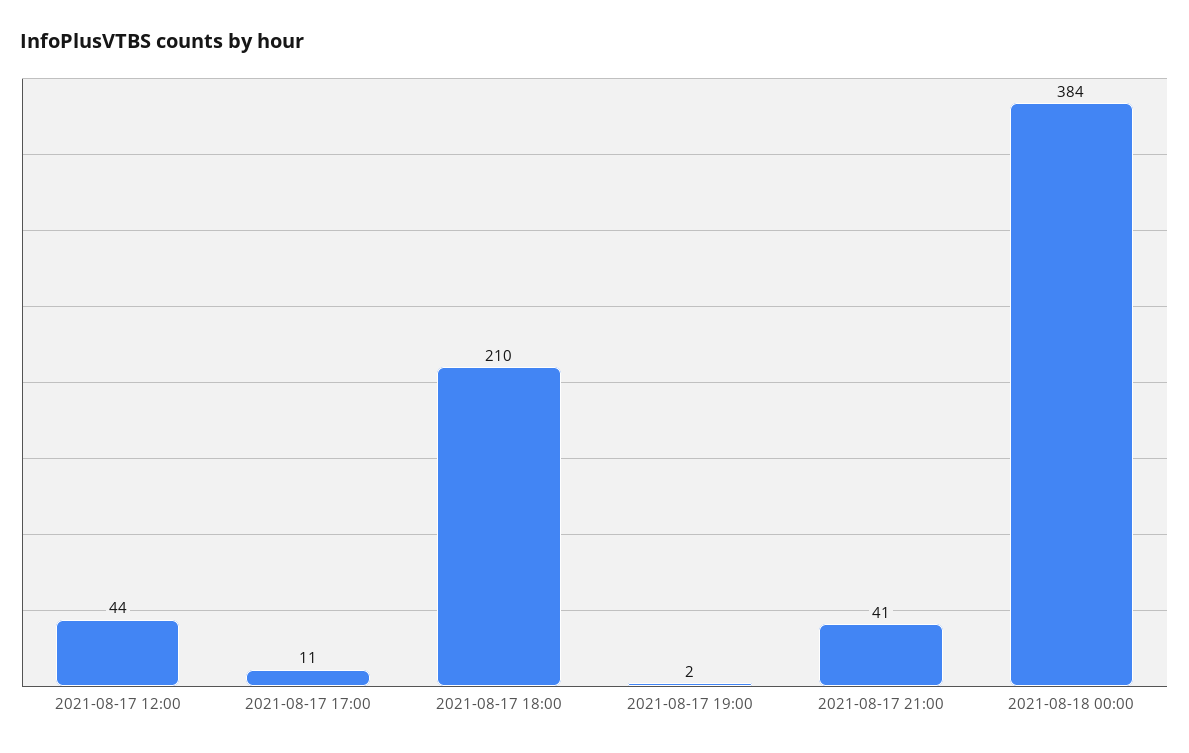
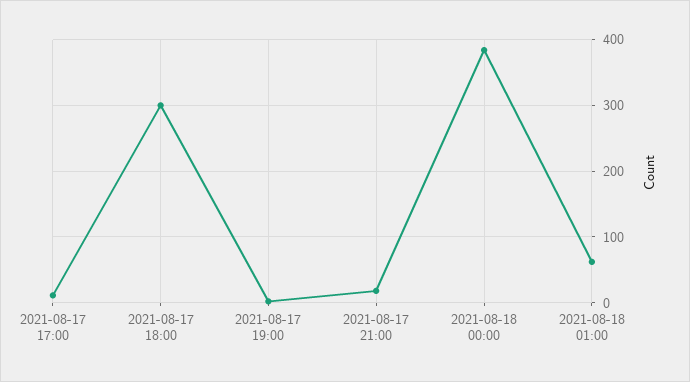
2021-08-17 12:00: 44 -> none
2021-08-17 18:00: 210 -> 300
2021-08-17 21:00: 41 -> 20
2021-08-18 01:00: none -> 60

